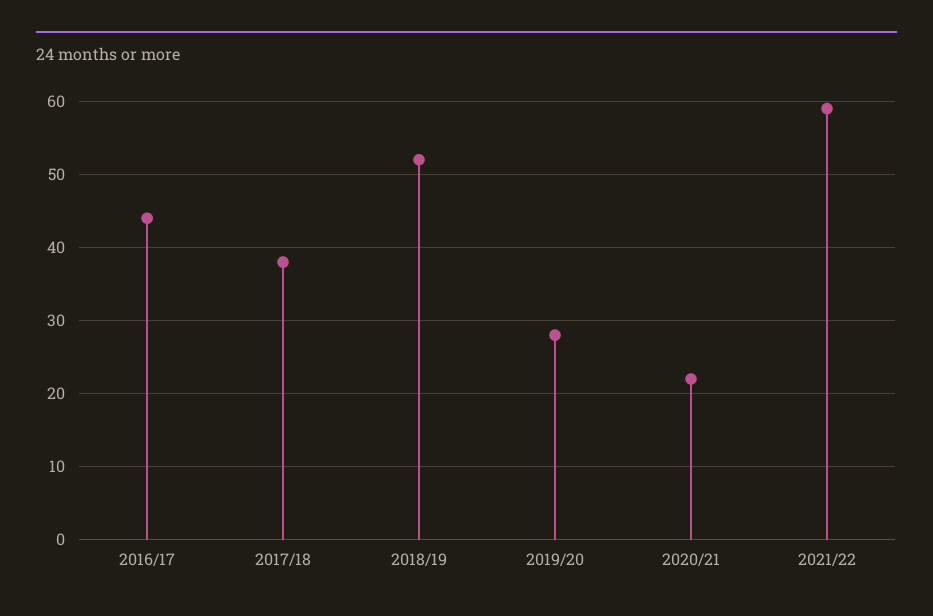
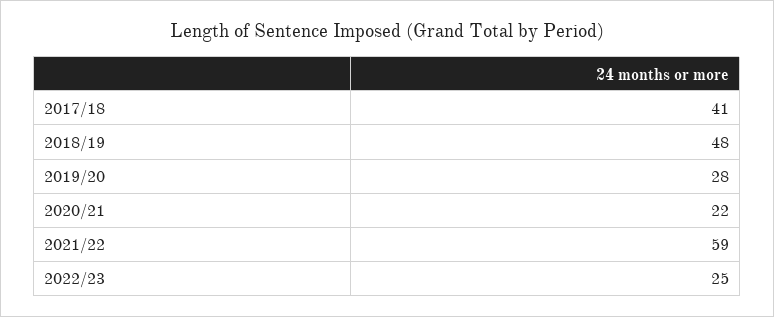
2016/17: 44 -> none
2017/18: 38 -> 41
2018/19: 52 -> 48
2022/23: none -> 25

